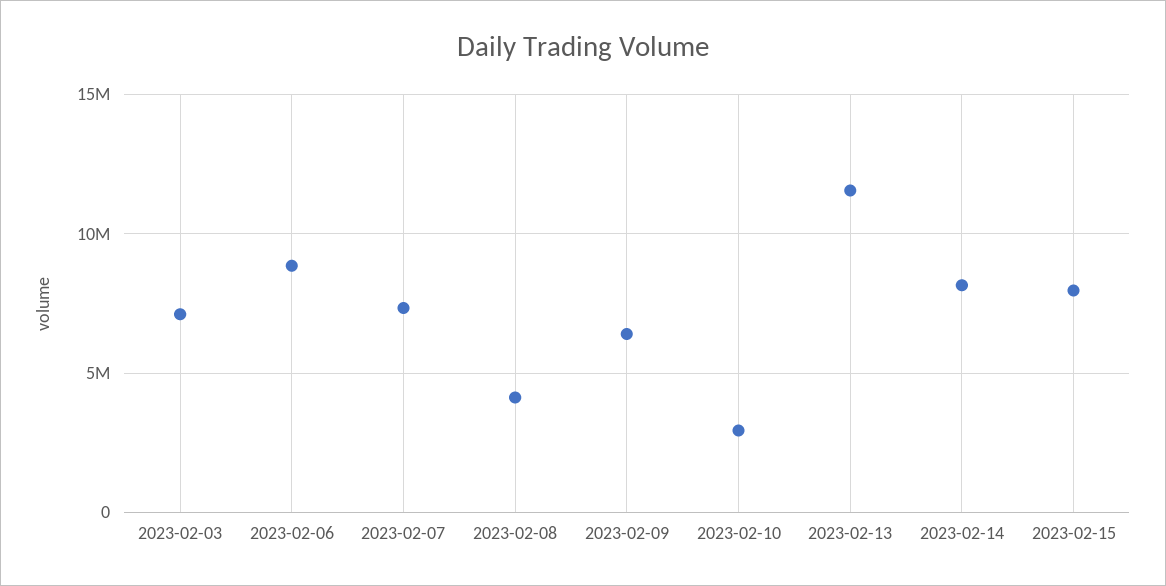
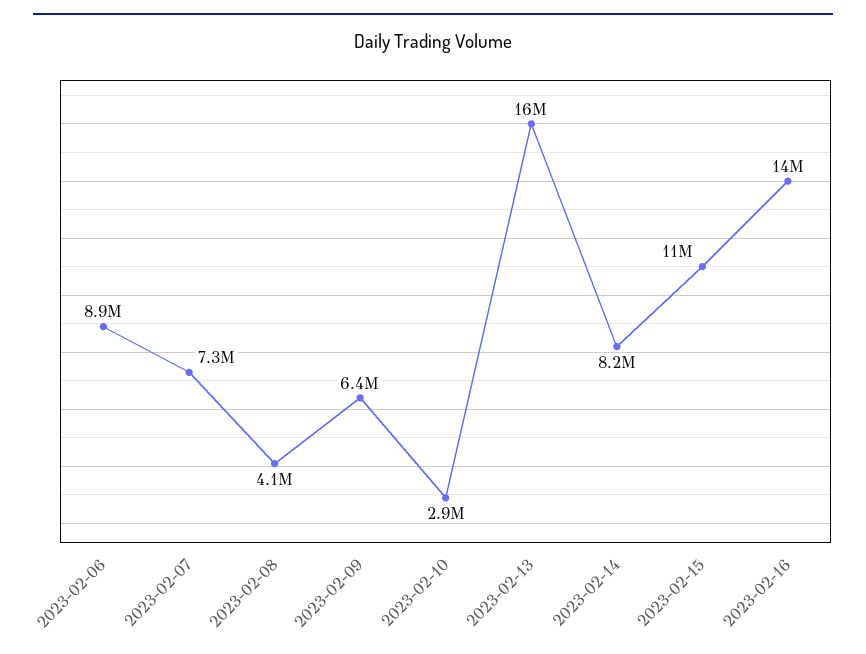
2023-02-03: 7000000 -> none
2023-02-13: 11500000 -> 16000000
2023-02-15: 8000000 -> 11000000
2023-02-16: none -> 14000000

